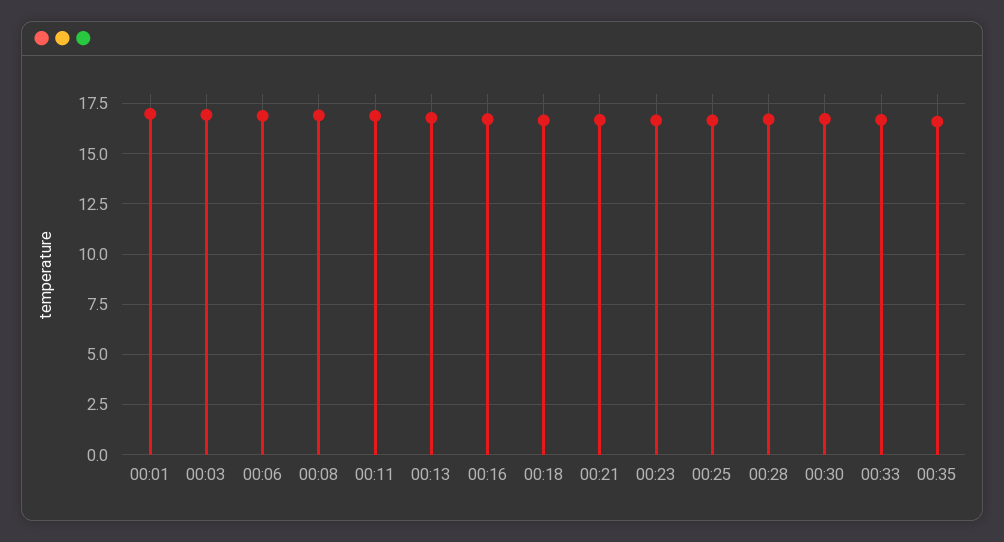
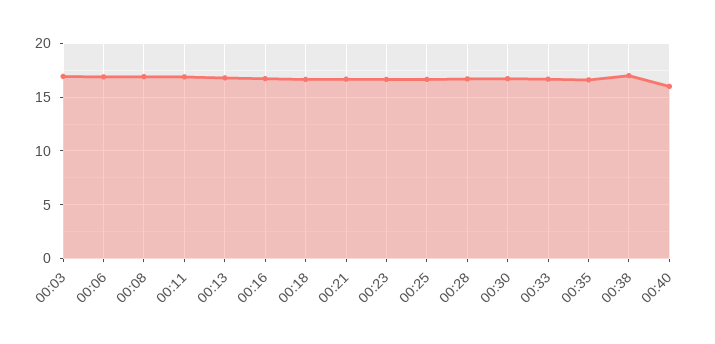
00:01: 17 -> none
00:38: none -> 17
00:40: none -> 16

